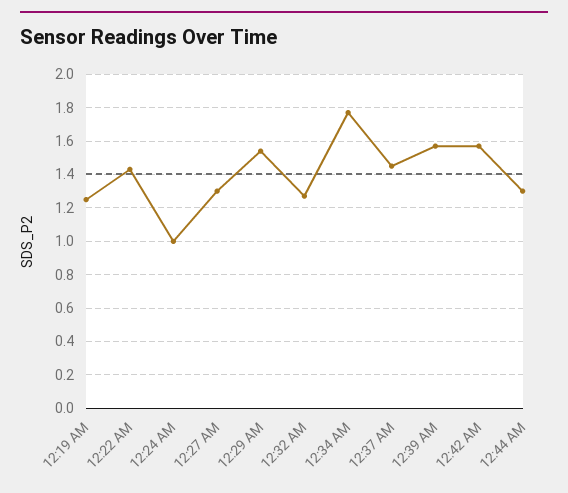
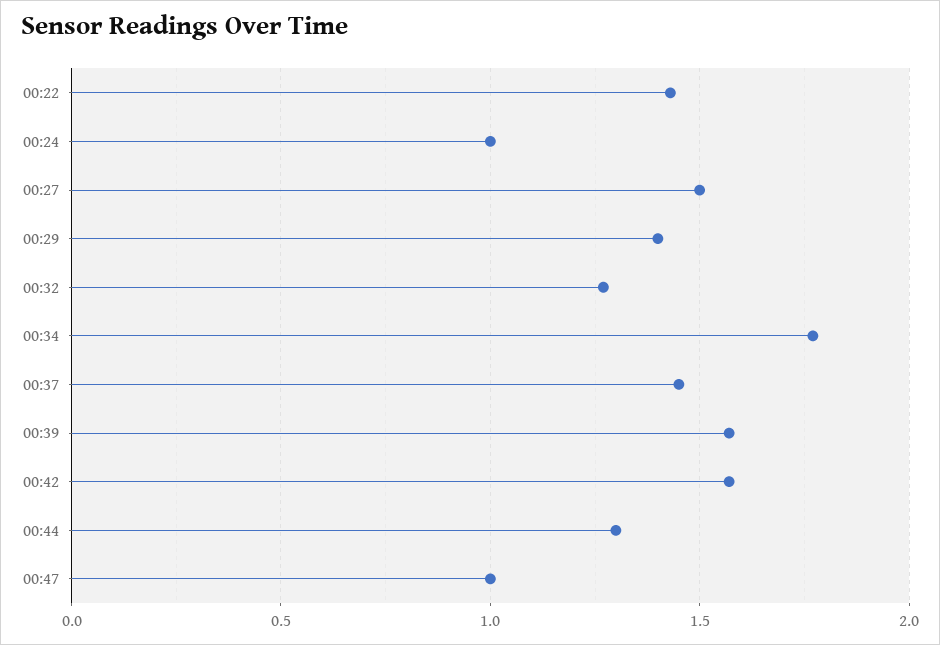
12:19 AM: 1.25 -> none
12:27 AM: 1.3 -> 1.5
12:29 AM: 1.55 -> 1.4
00:47: none -> 1

